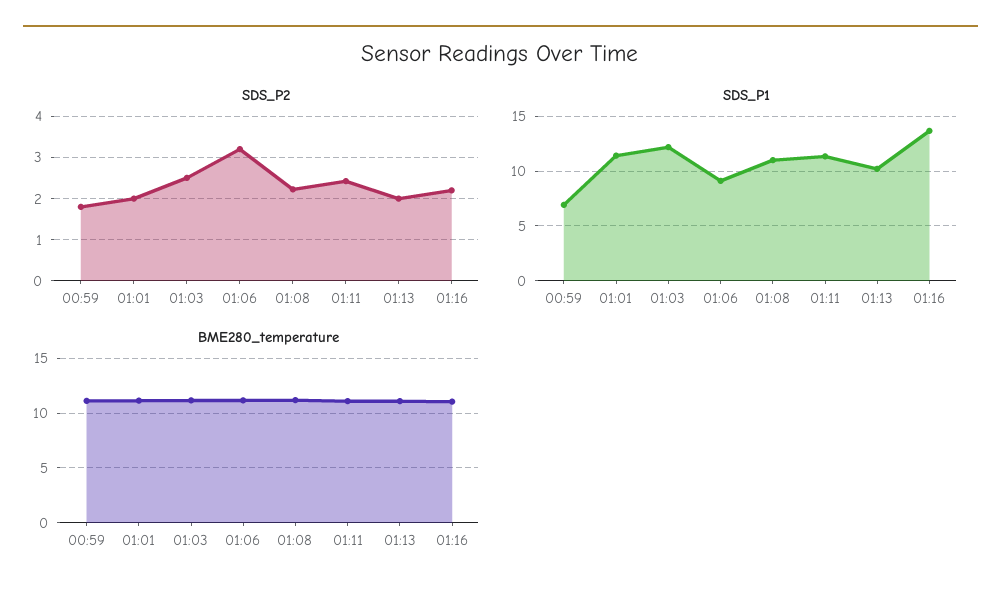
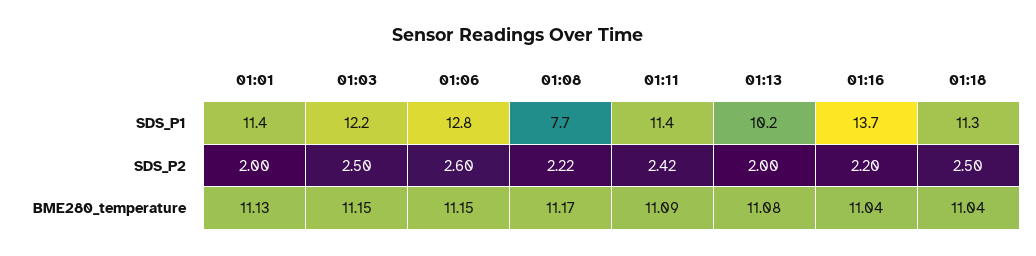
SDS_P2, 00:59: 1.8 -> none
SDS_P2, 01:06: 3.2 -> 2.6
SDS_P1, 00:59: 7 -> none
SDS_P1, 01:06: 9 -> 12.8
SDS_P1, 01:08: 11 -> 7.7
BME280_temperature, 00:59: 11 -> none
SDS_P1, 01:18: none -> 11.3
SDS_P2, 01:18: none -> 2.5
BME280_temperature, 01:18: none -> 11.04

